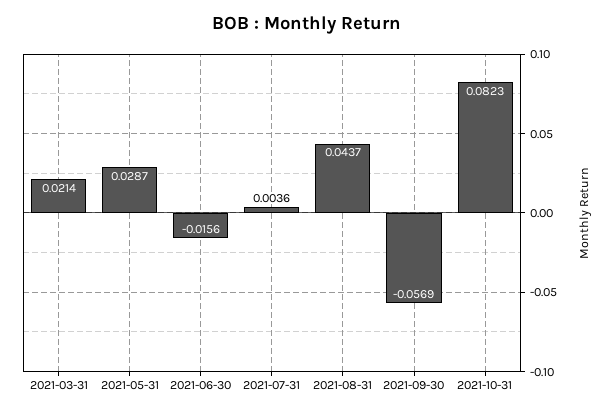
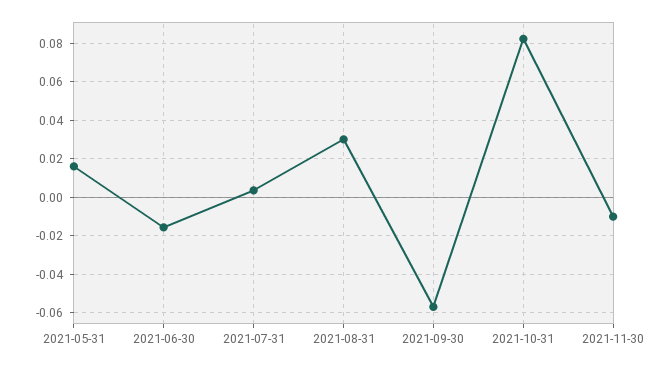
2021-03-31: 0.0214 -> none
2021-05-31: 0.0287 -> 0.015
2021-08-31: 0.0437 -> 0.03
2021-11-30: none -> -0.01

